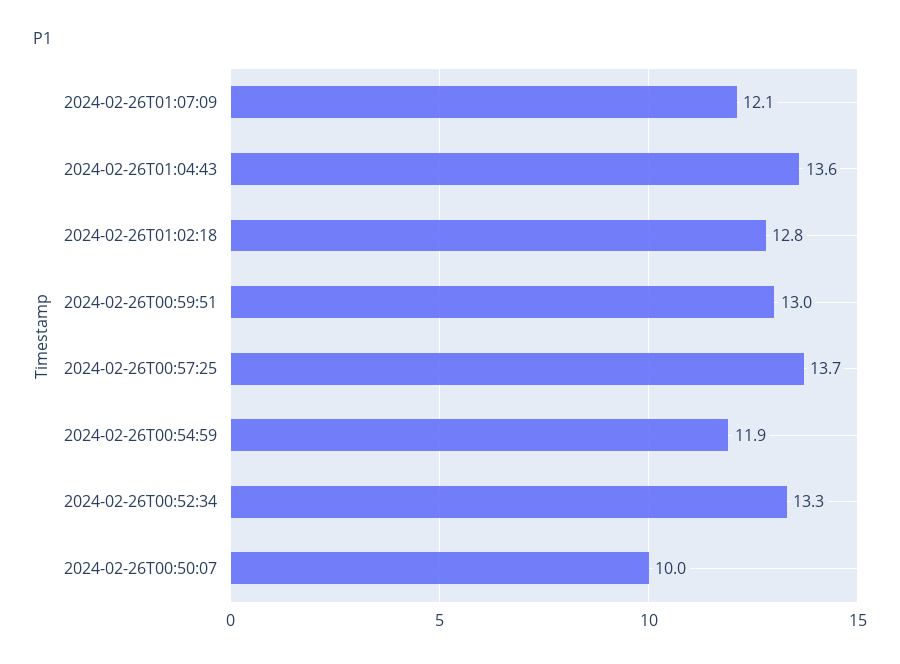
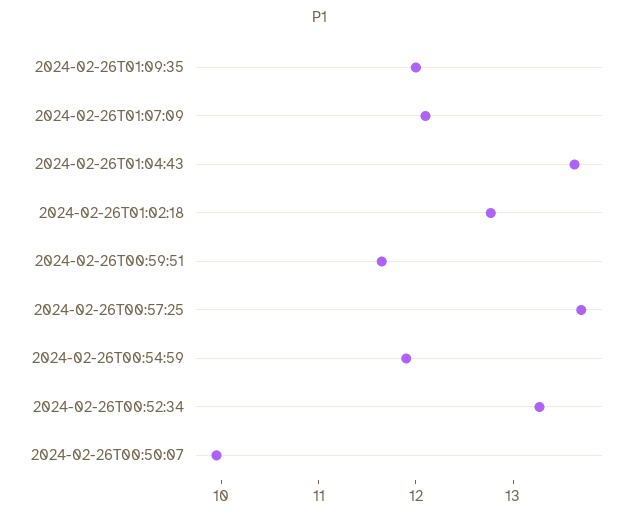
2024-02-26T00:59:51: 13 -> 11.6
2024-02-26T01:09:35: none -> 12

